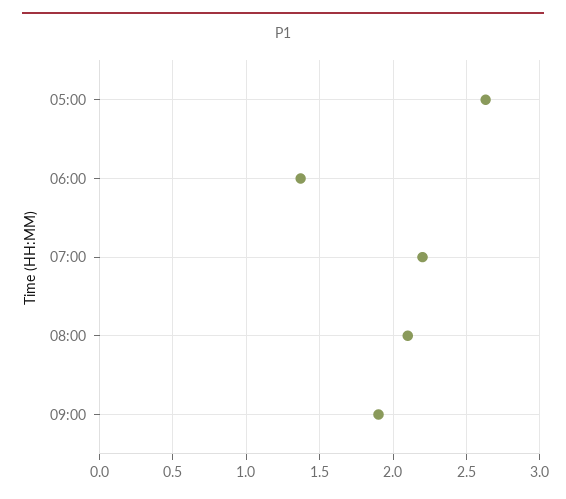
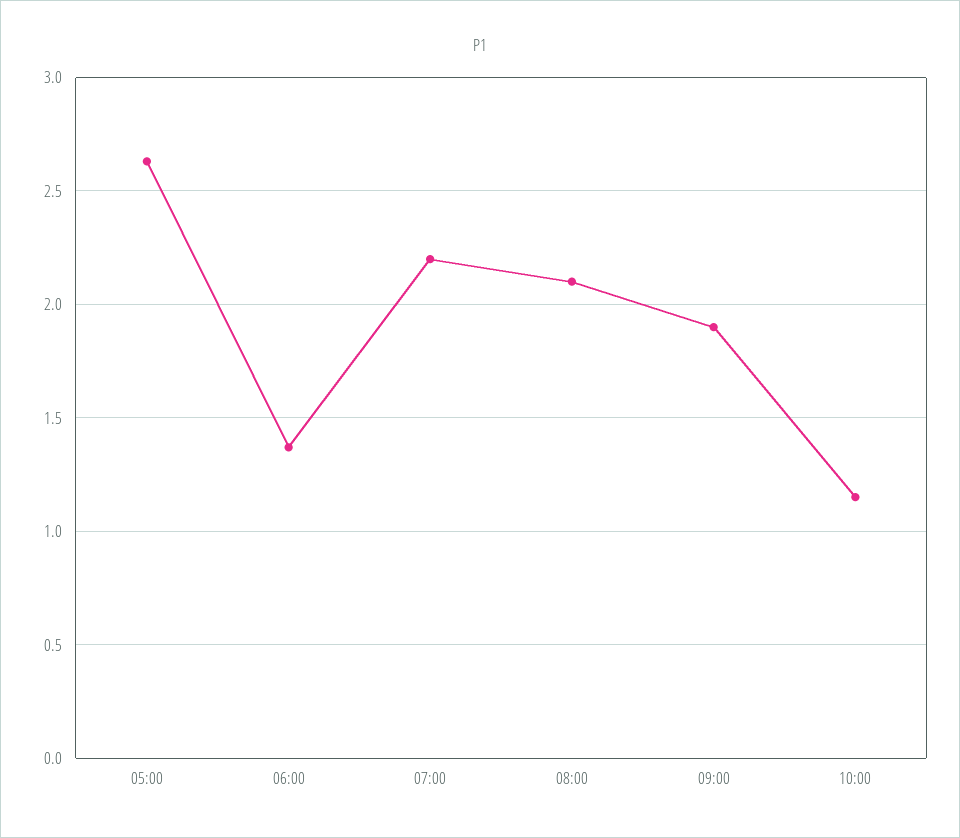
10:00: none -> 1.15

